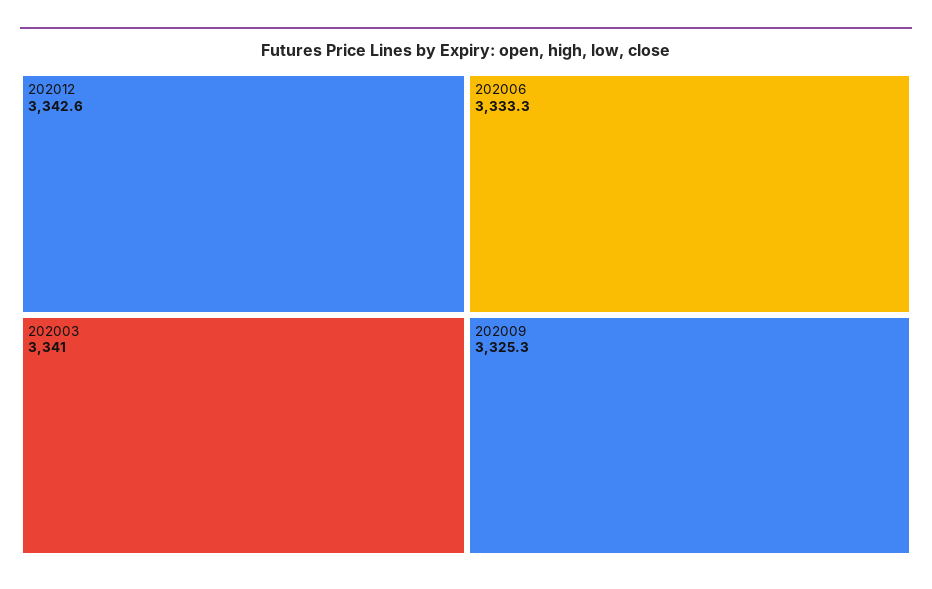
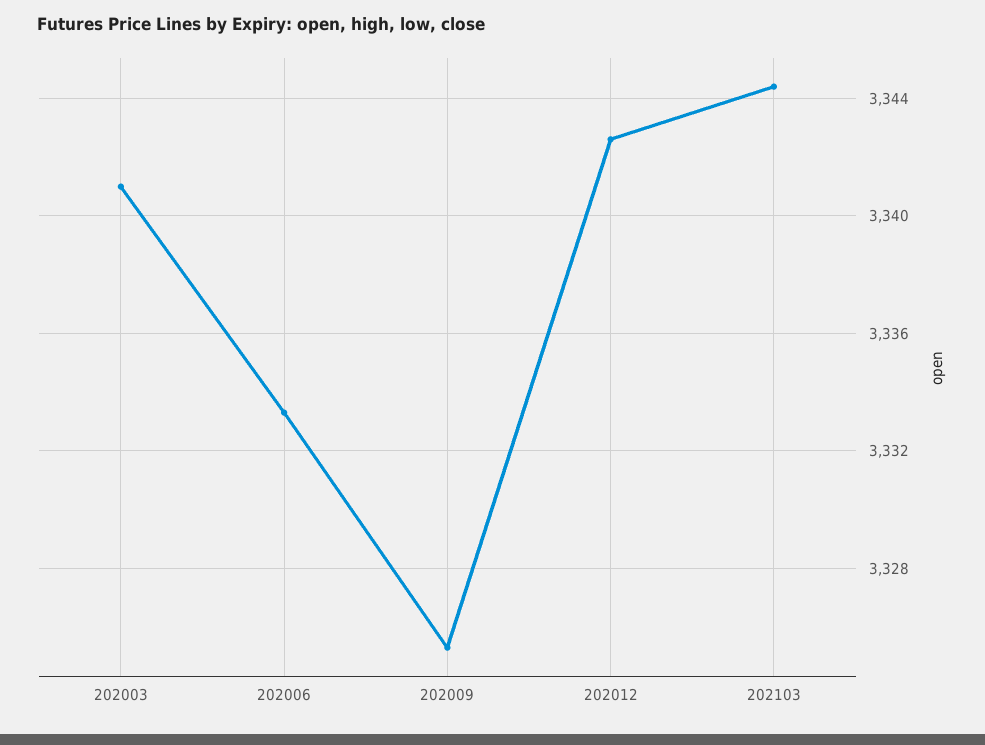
202103: none -> 3344.5

